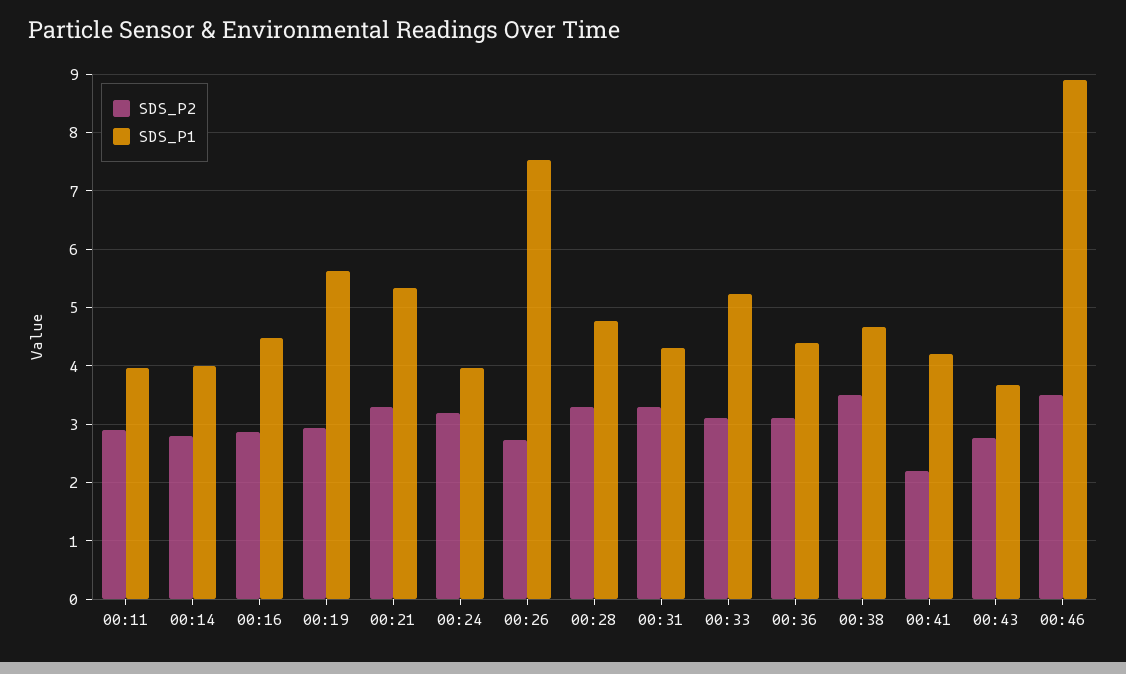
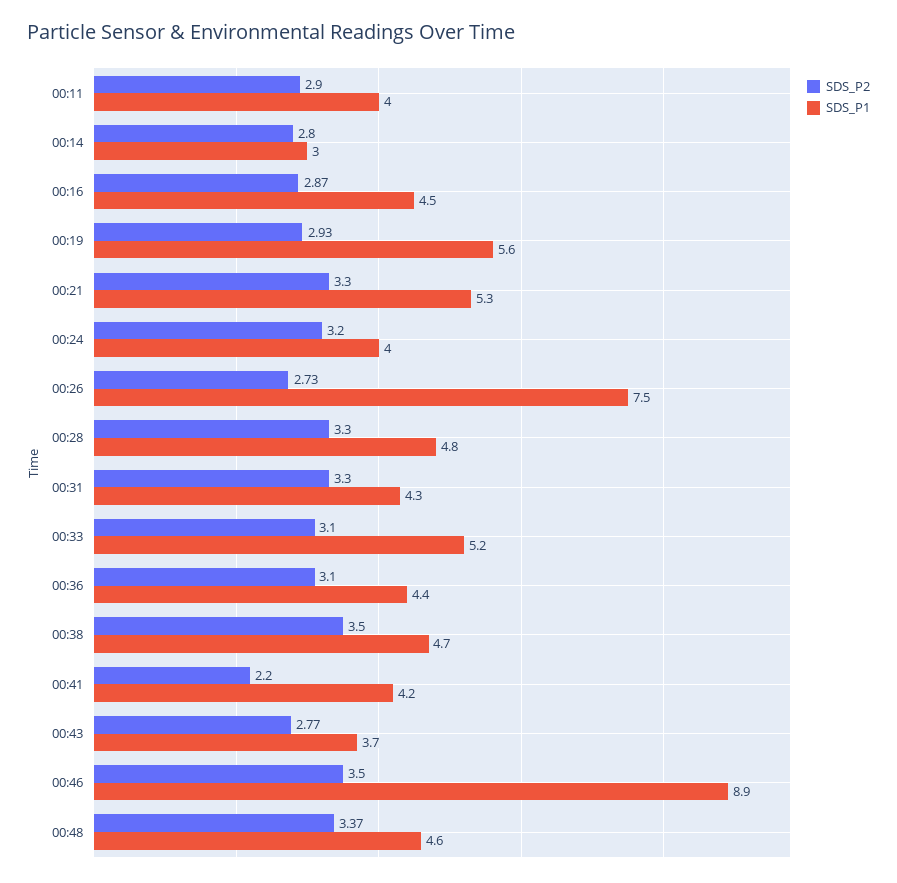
SDS_P1, 00:14: 4 -> 3
SDS_P2, 00:48: none -> 3.37
SDS_P1, 00:48: none -> 4.6

